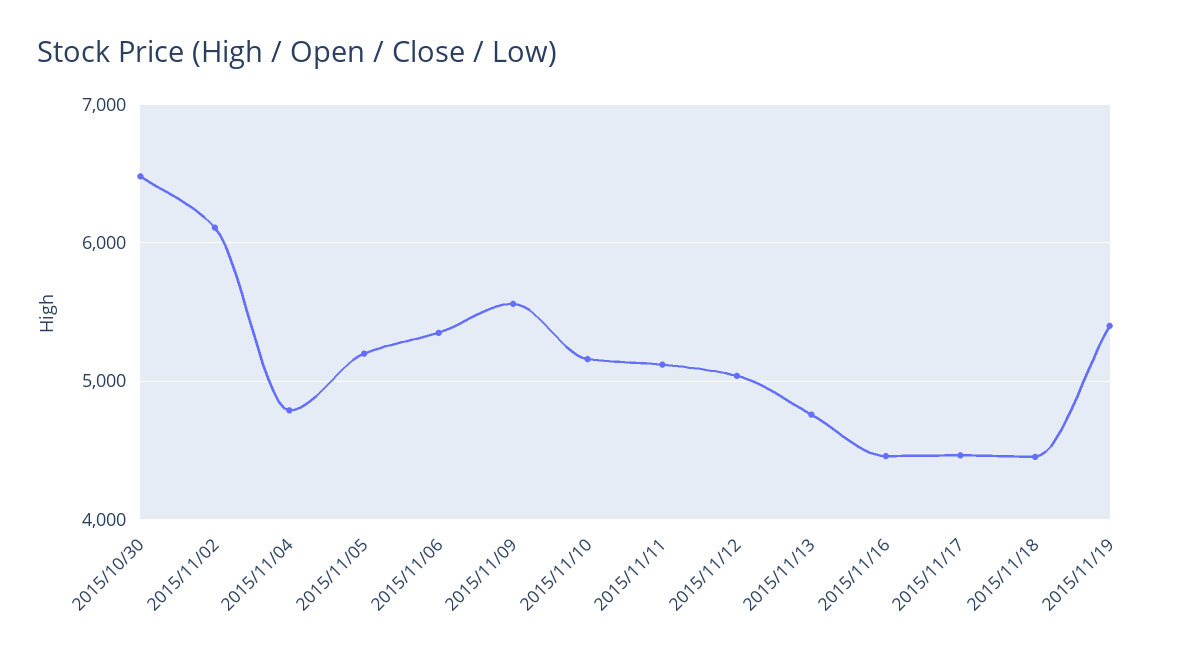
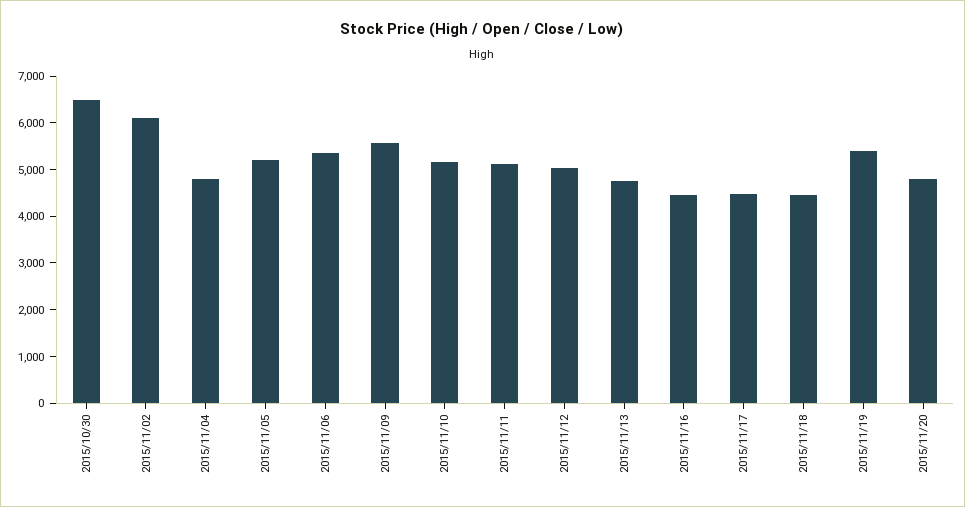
2015/11/20: none -> 4800

